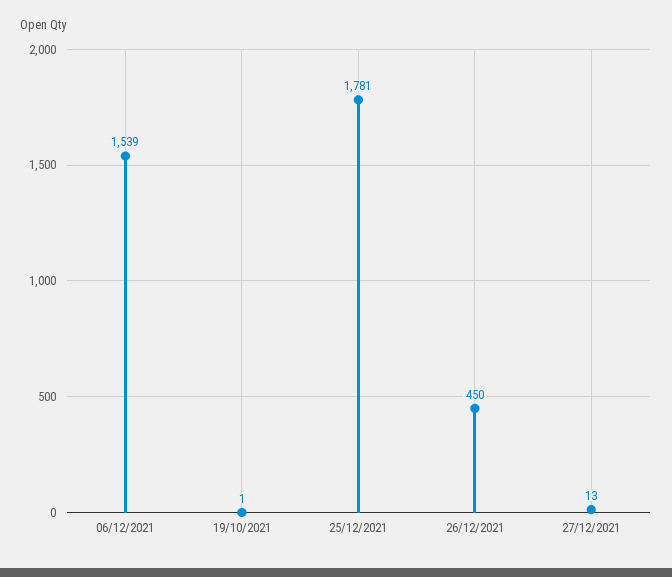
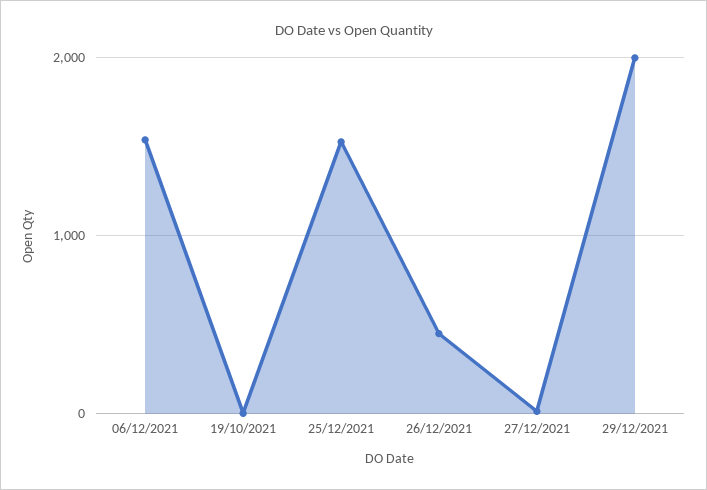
25/12/2021: 1781 -> 1500
29/12/2021: none -> 2000

